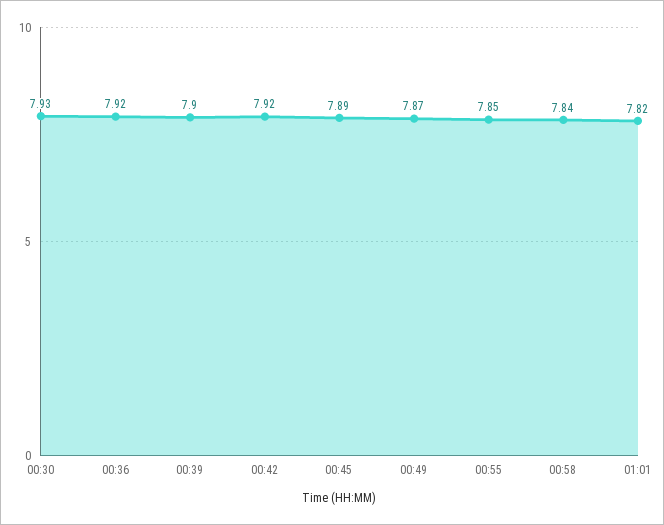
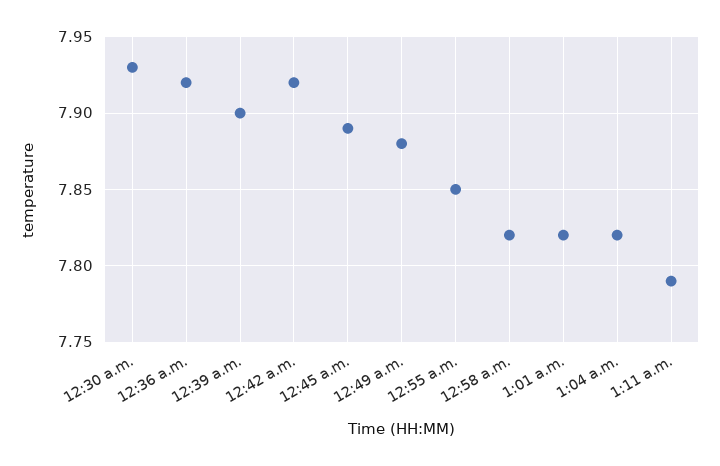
00:49: 7.87 -> 7.88
00:58: 7.84 -> 7.82
1:04 a.m.: none -> 7.82
1:11 a.m.: none -> 7.79

